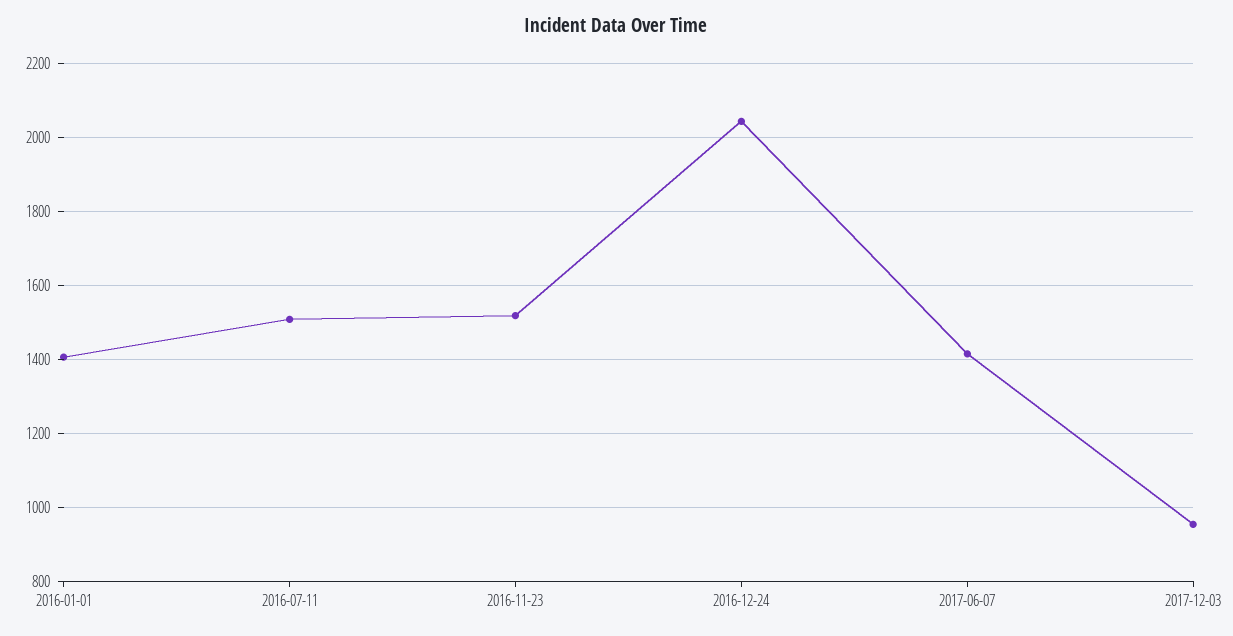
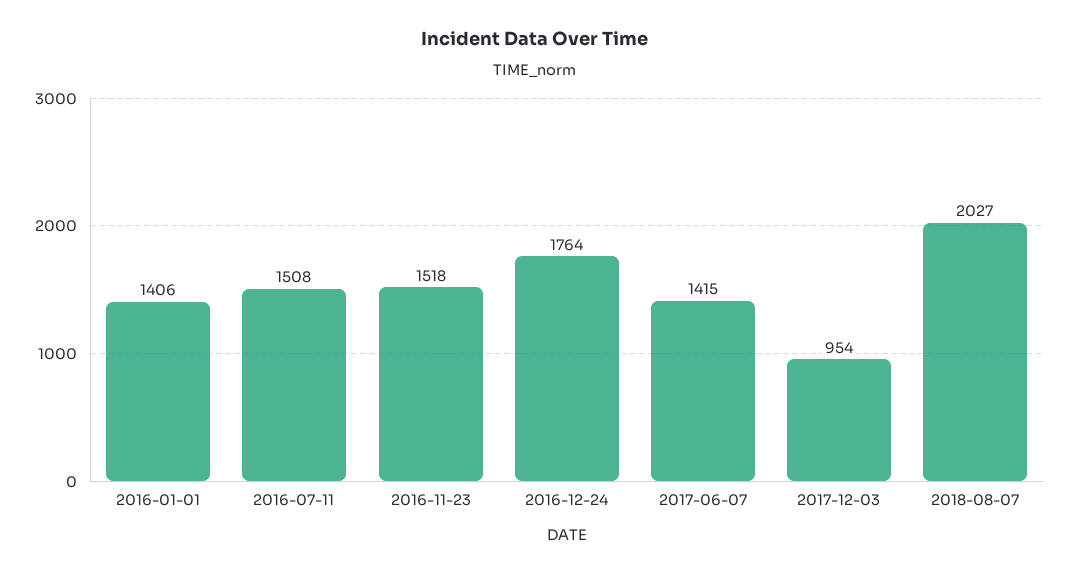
2016-12-24: 2040 -> 1764
2018-08-07: none -> 2027

